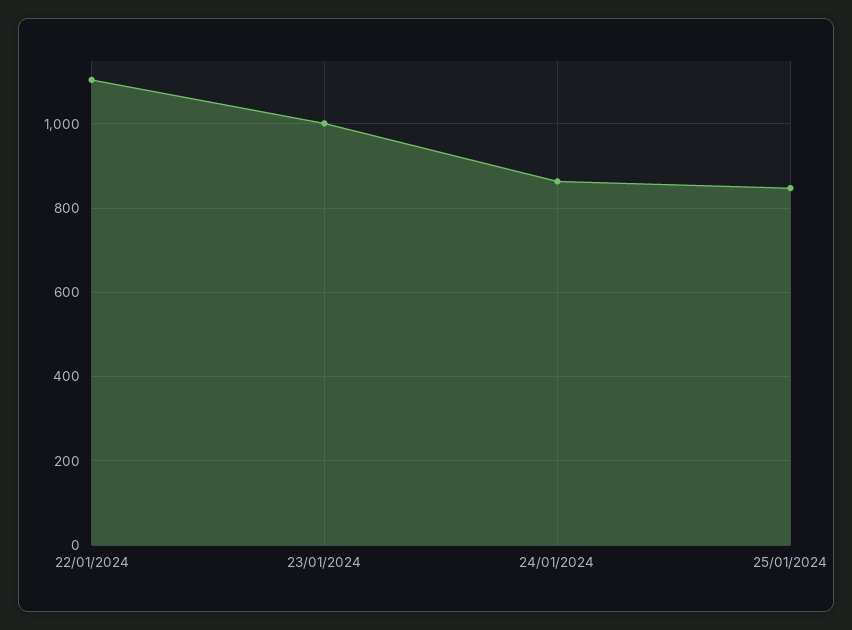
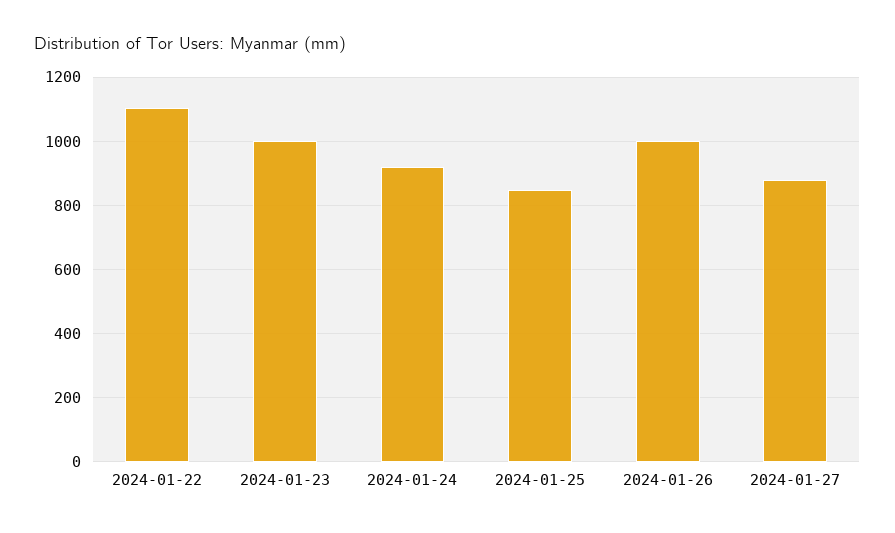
24/01/2024: 860 -> 920
2024-01-26: none -> 1000
2024-01-27: none -> 880

